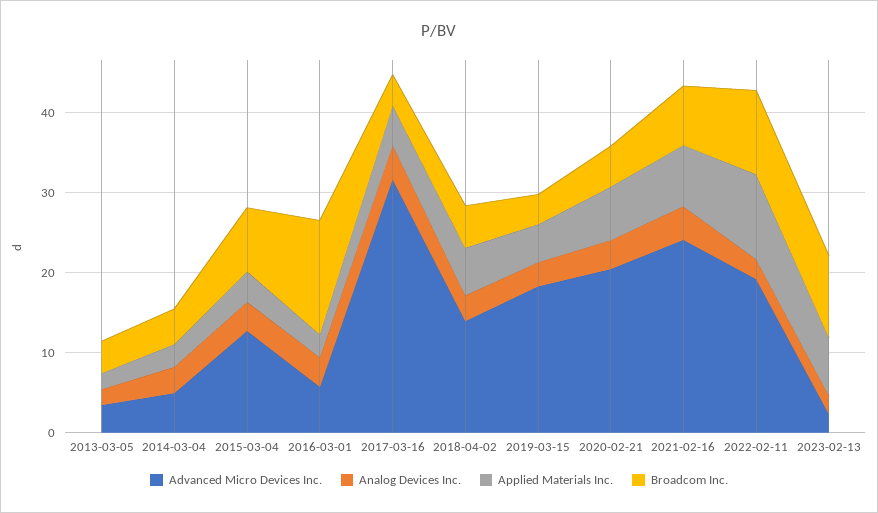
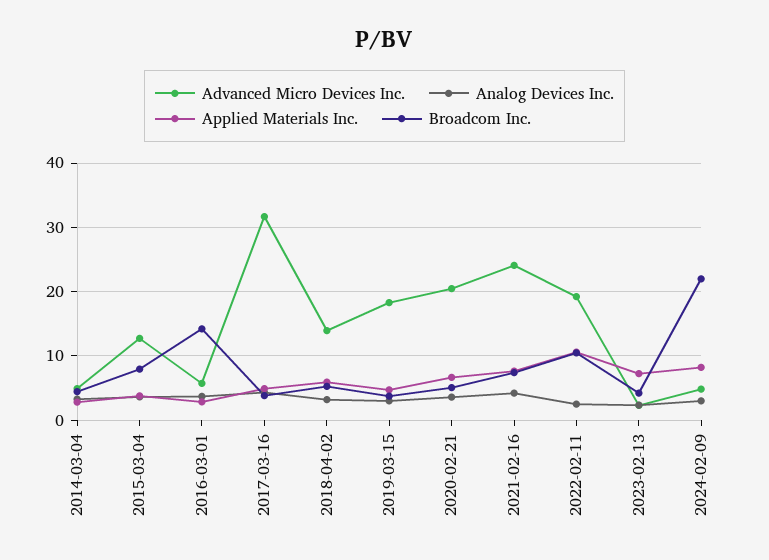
Advanced Micro Devices Inc., 2013-03-05: 4 -> none
Analog Devices Inc., 2013-03-05: 2 -> none
Applied Materials Inc., 2013-03-05: 2 -> none
Broadcom Inc., 2013-03-05: 4 -> none
Broadcom Inc., 2023-02-13: 10 -> 4
Advanced Micro Devices Inc., 2024-02-09: none -> 5
Analog Devices Inc., 2024-02-09: none -> 3
Applied Materials Inc., 2024-02-09: none -> 8
Broadcom Inc., 2024-02-09: none -> 22

